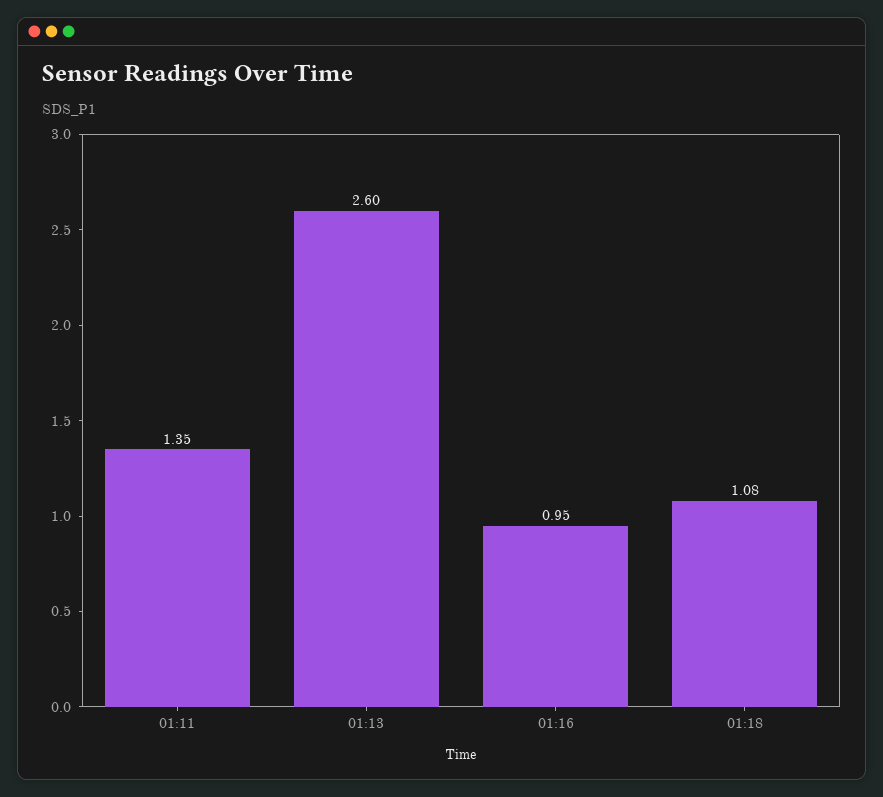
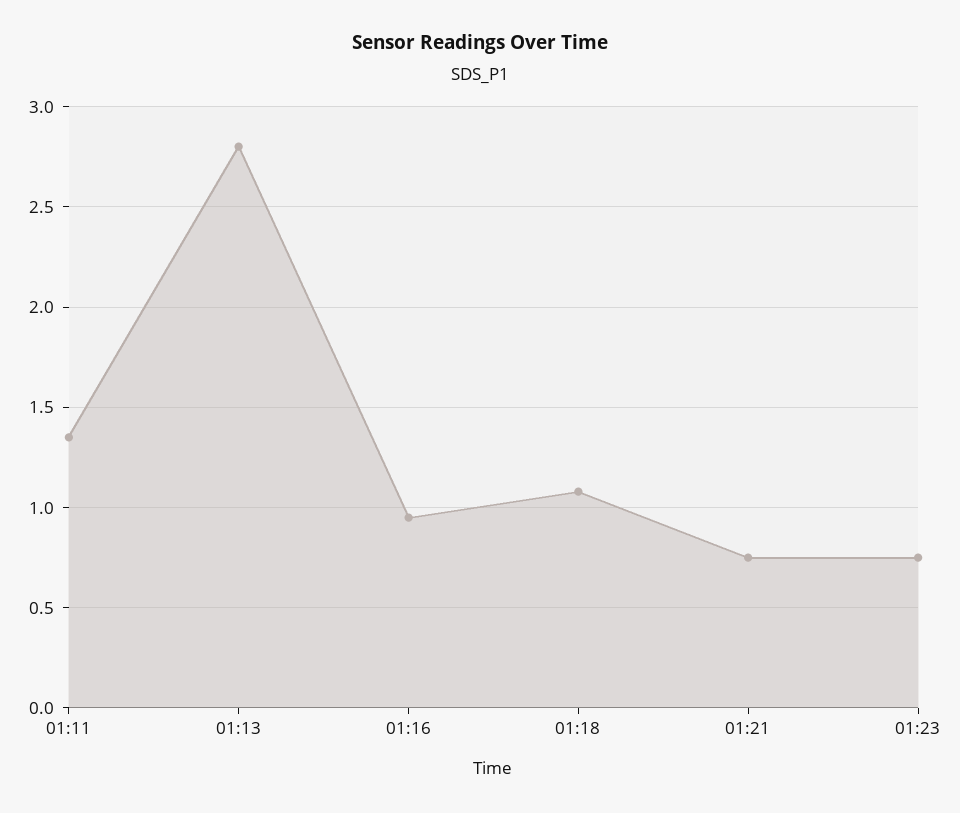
01:13: 2.6 -> 2.8
01:21: none -> 0.75
01:23: none -> 0.75

